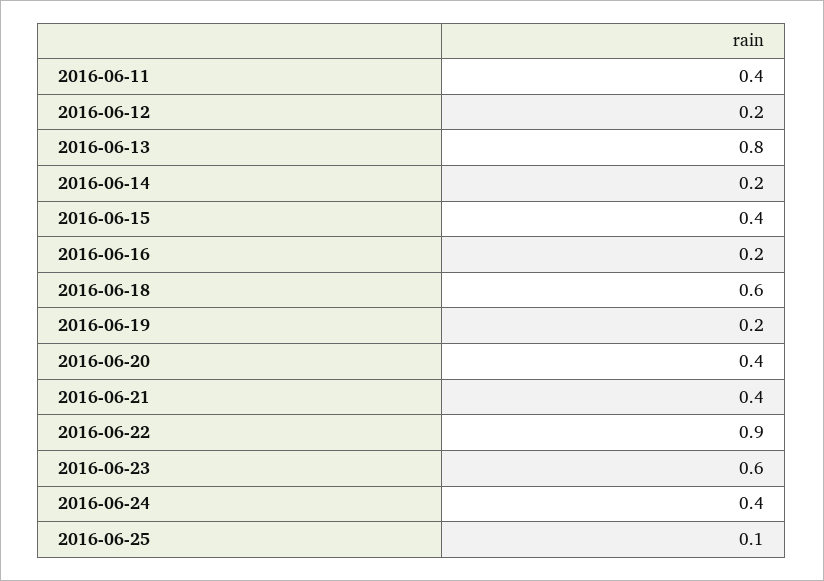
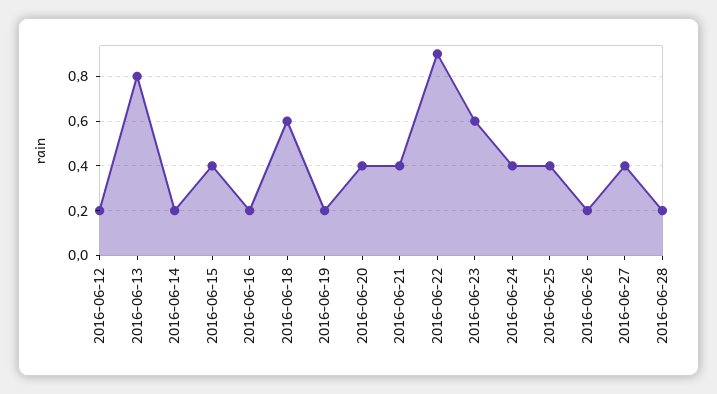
2016-06-11: 0.4 -> none
2016-06-25: 0.1 -> 0.4
2016-06-26: none -> 0.2
2016-06-27: none -> 0.4
2016-06-28: none -> 0.2

